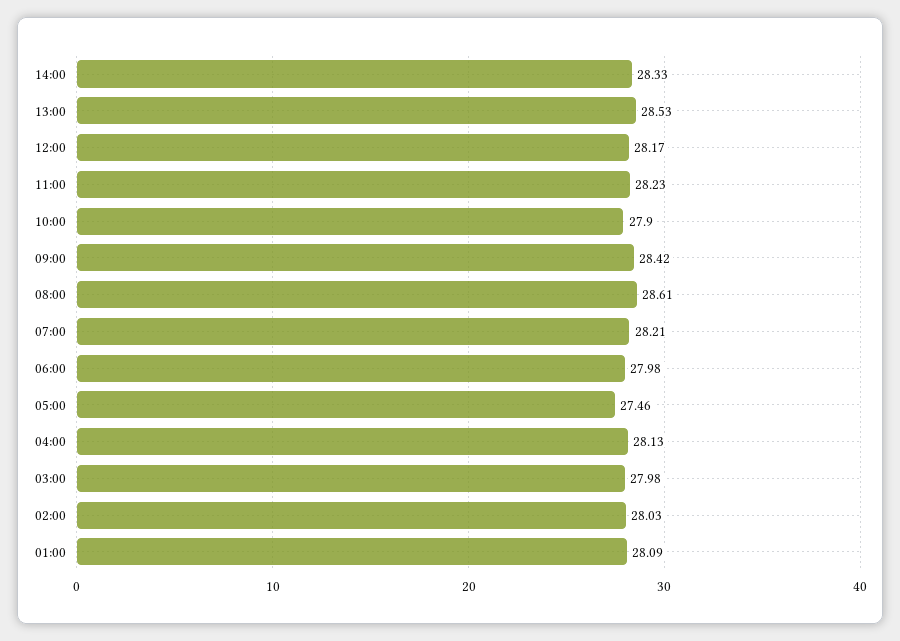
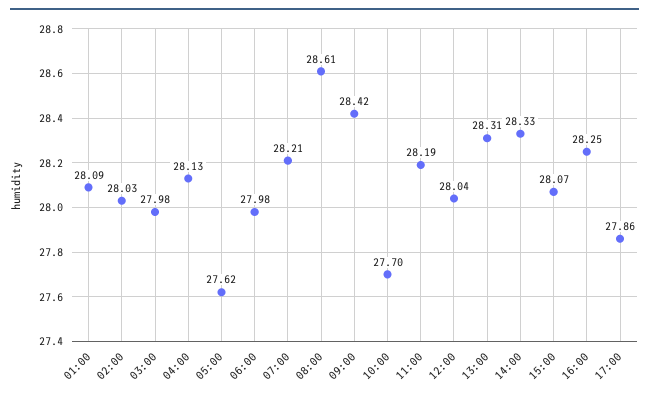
13:00: 28.53 -> 28.31
12:00: 28.17 -> 28.04
11:00: 28.23 -> 28.19
10:00: 27.9 -> 27.7
05:00: 27.46 -> 27.62
15:00: none -> 28.07
16:00: none -> 28.25
17:00: none -> 27.86

